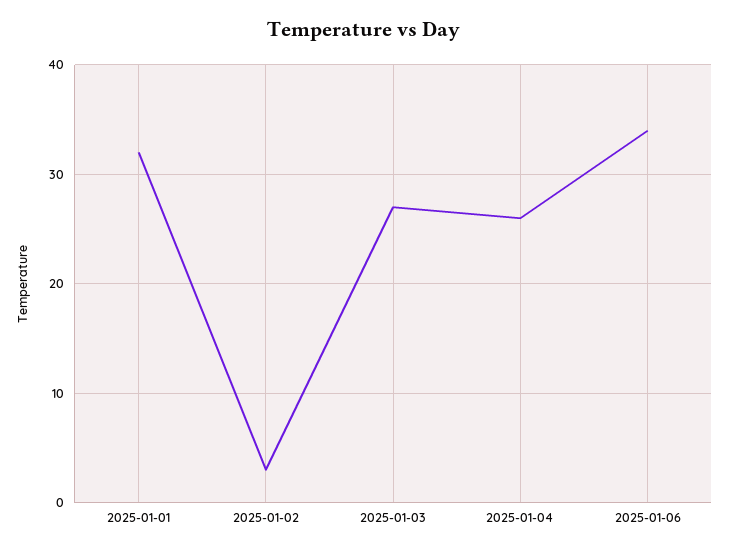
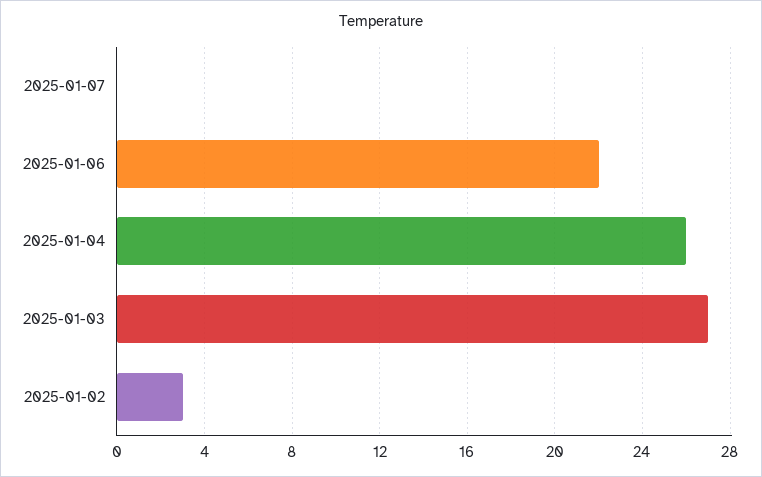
2025-01-01: 32 -> none
2025-01-06: 34 -> 22
2025-01-07: none -> 0

